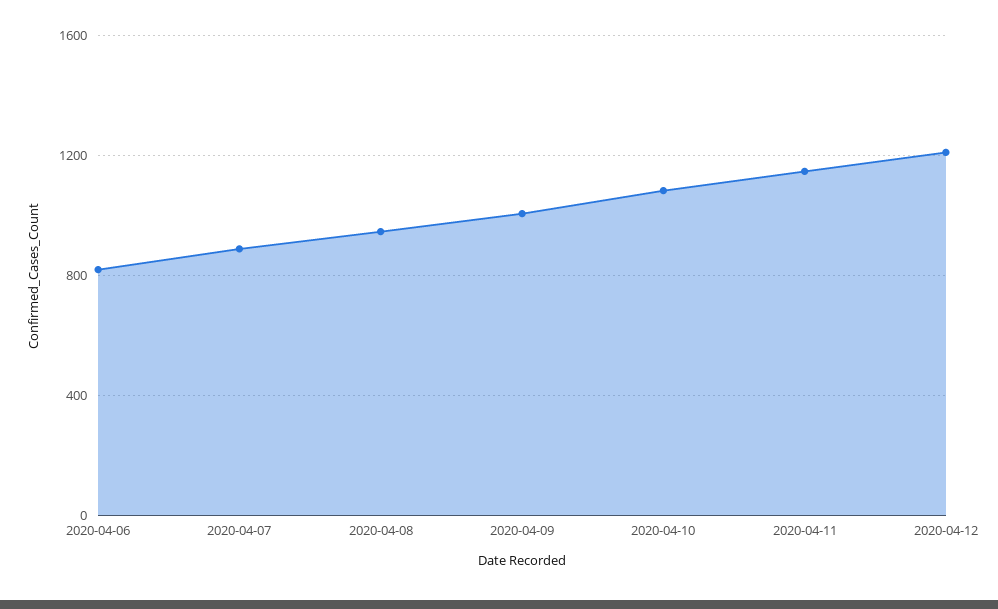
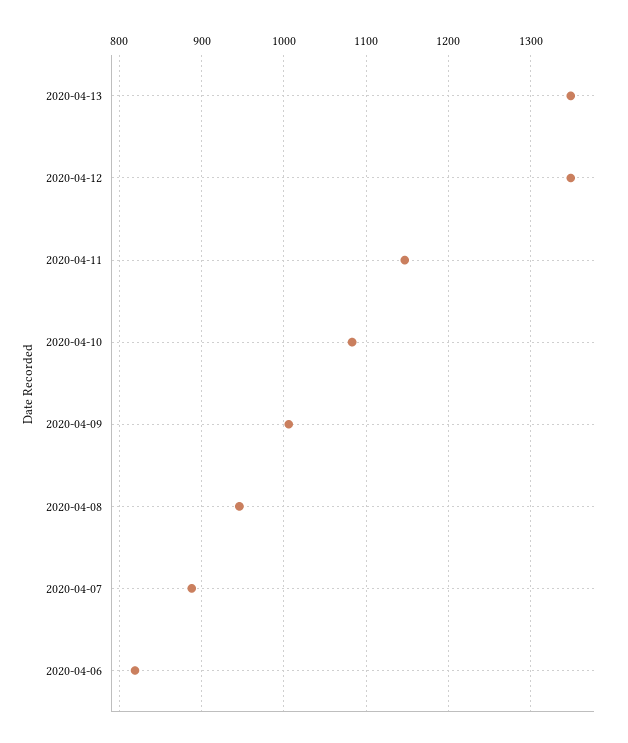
2020-04-12: 1200 -> 1350
2020-04-13: none -> 1350

